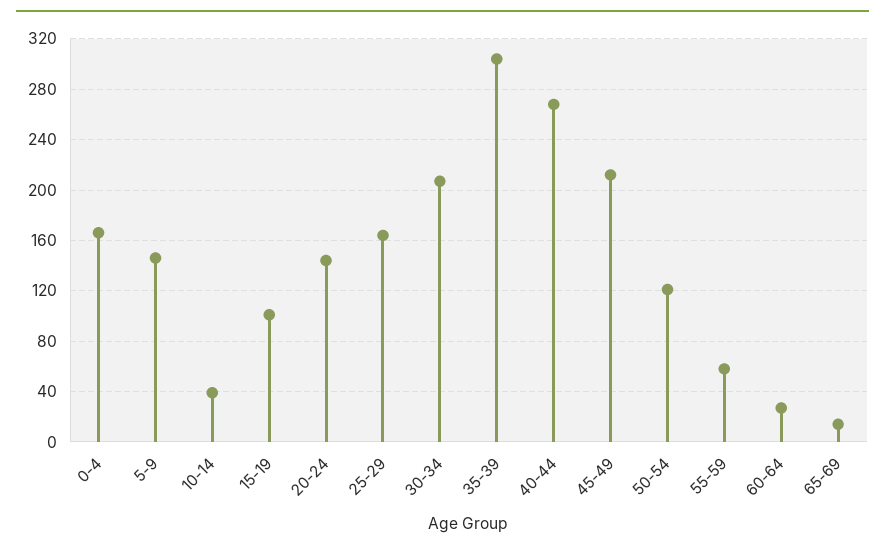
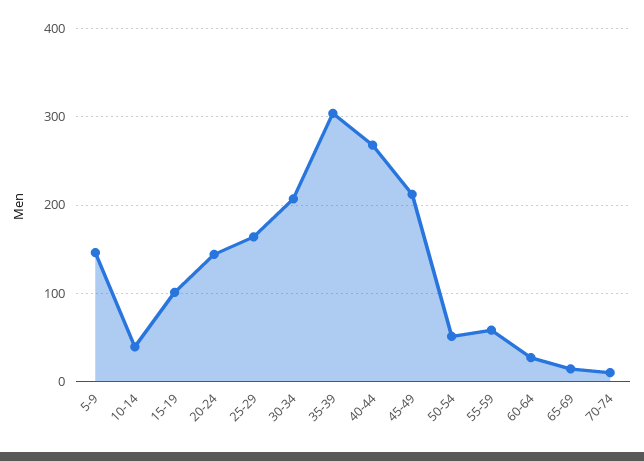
0-4: 165 -> none
50-54: 120 -> 50
70-74: none -> 10

